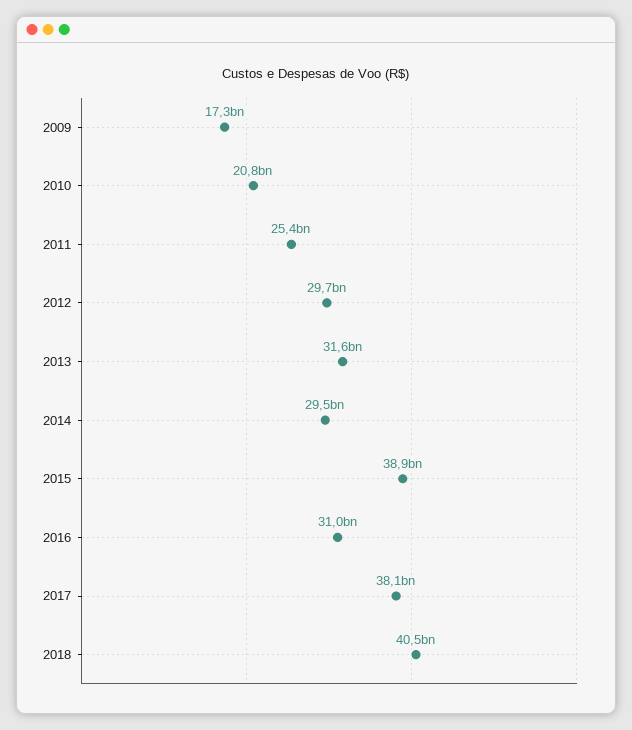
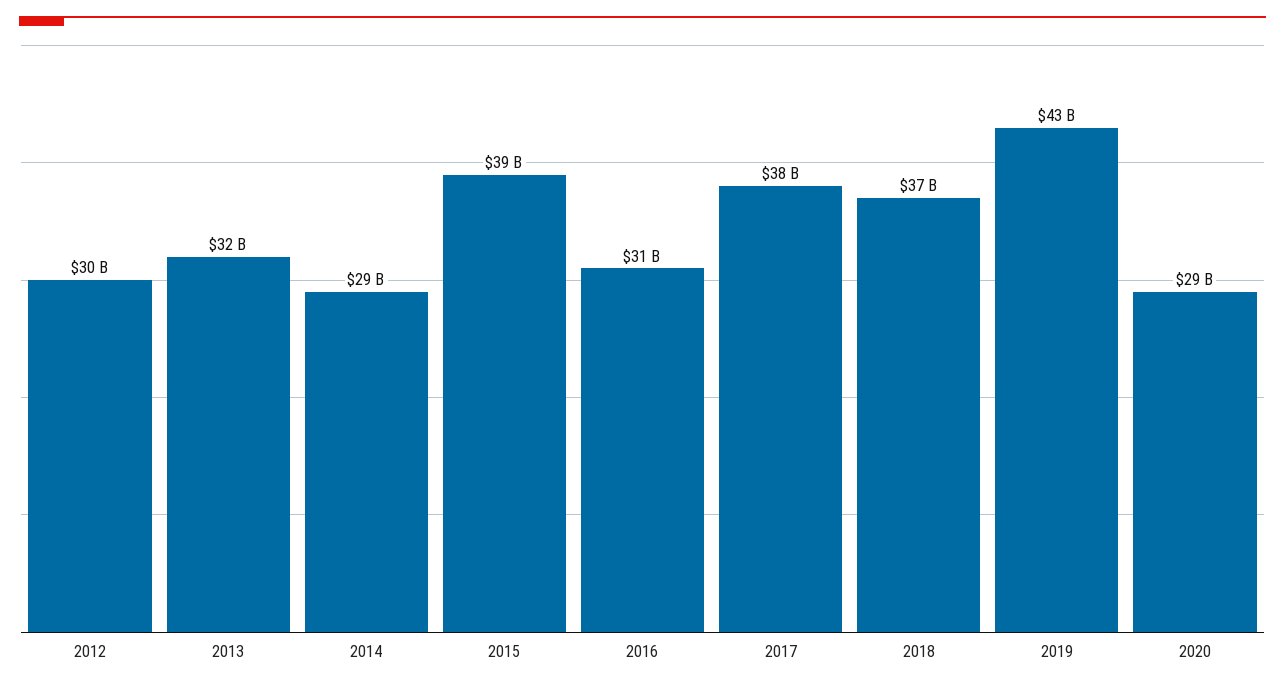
2009: 17300000000 -> none
2010: 20800000000 -> none
2011: 25400000000 -> none
2018: 40500000000 -> 37000000000
2019: none -> 43000000000
2020: none -> 29000000000

